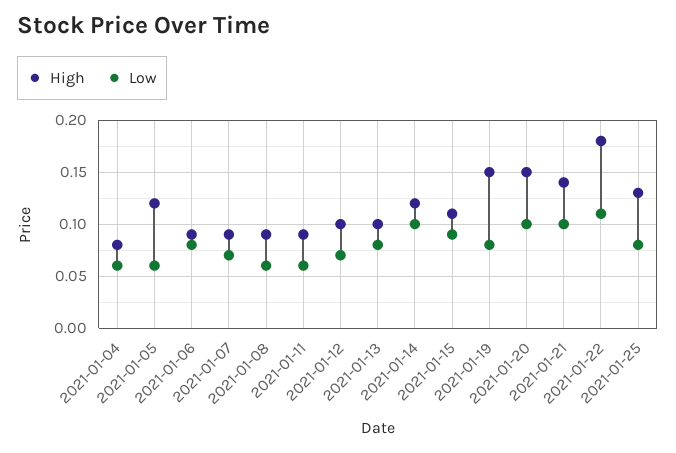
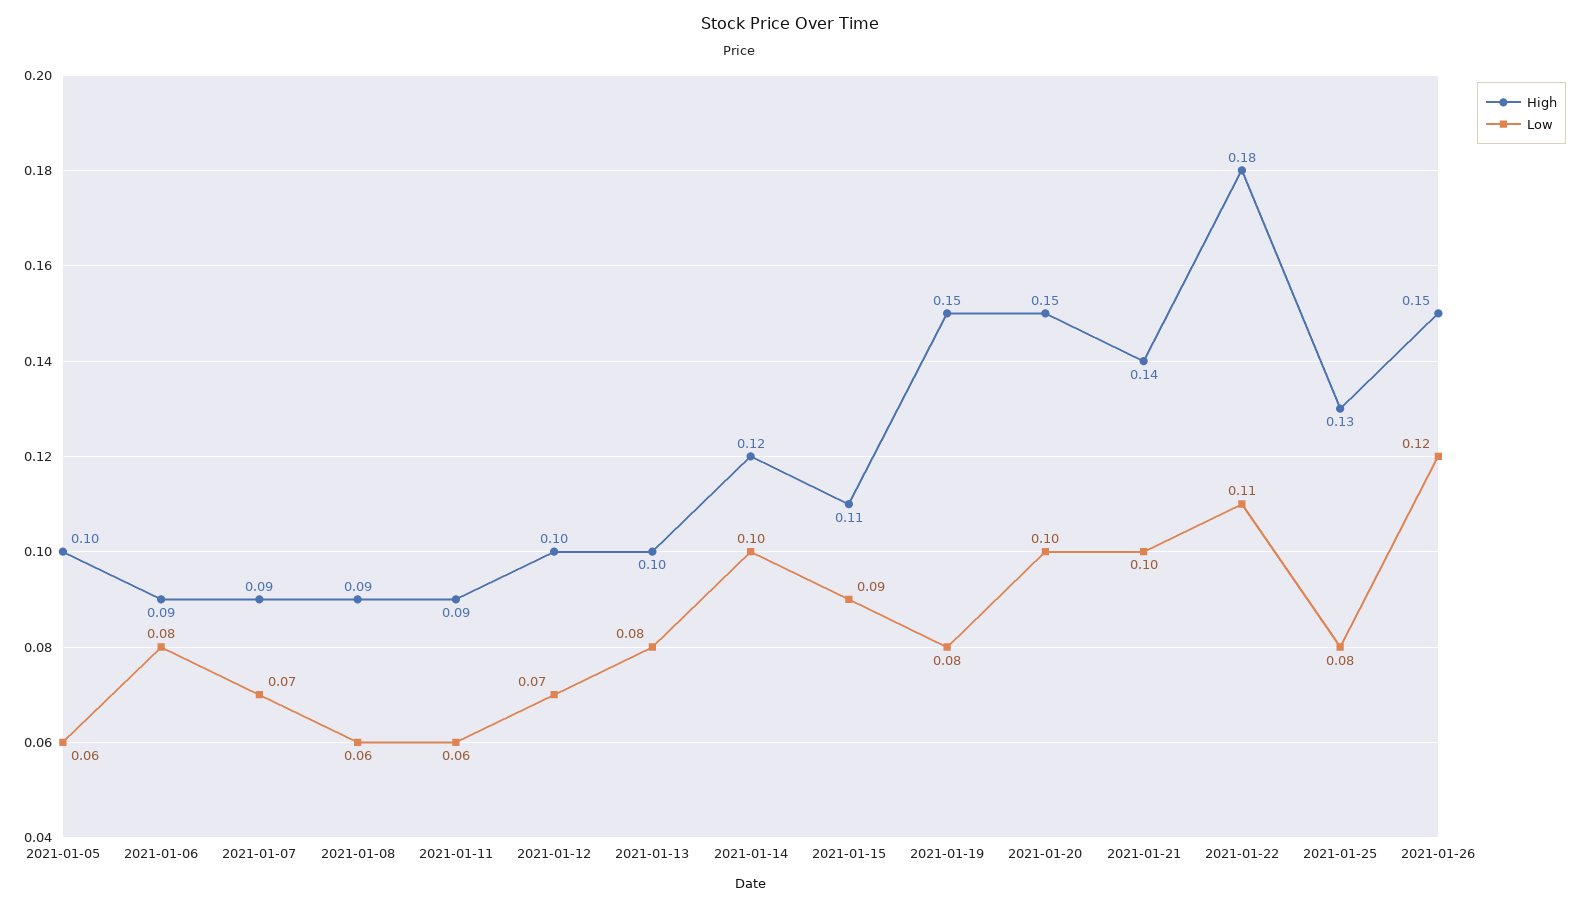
High, 2021-01-04: 0.08 -> none
Low, 2021-01-04: 0.06 -> none
High, 2021-01-05: 0.12 -> 0.1
High, 2021-01-26: none -> 0.15
Low, 2021-01-26: none -> 0.12

